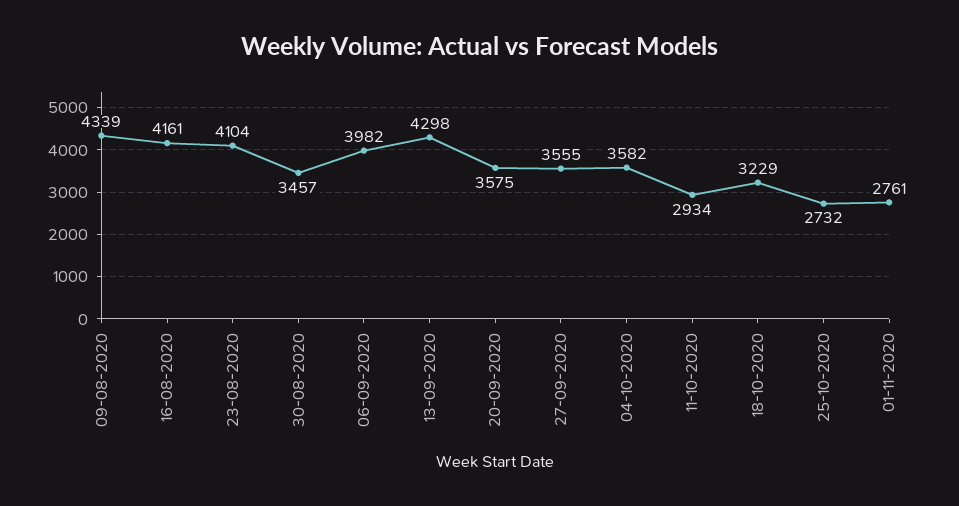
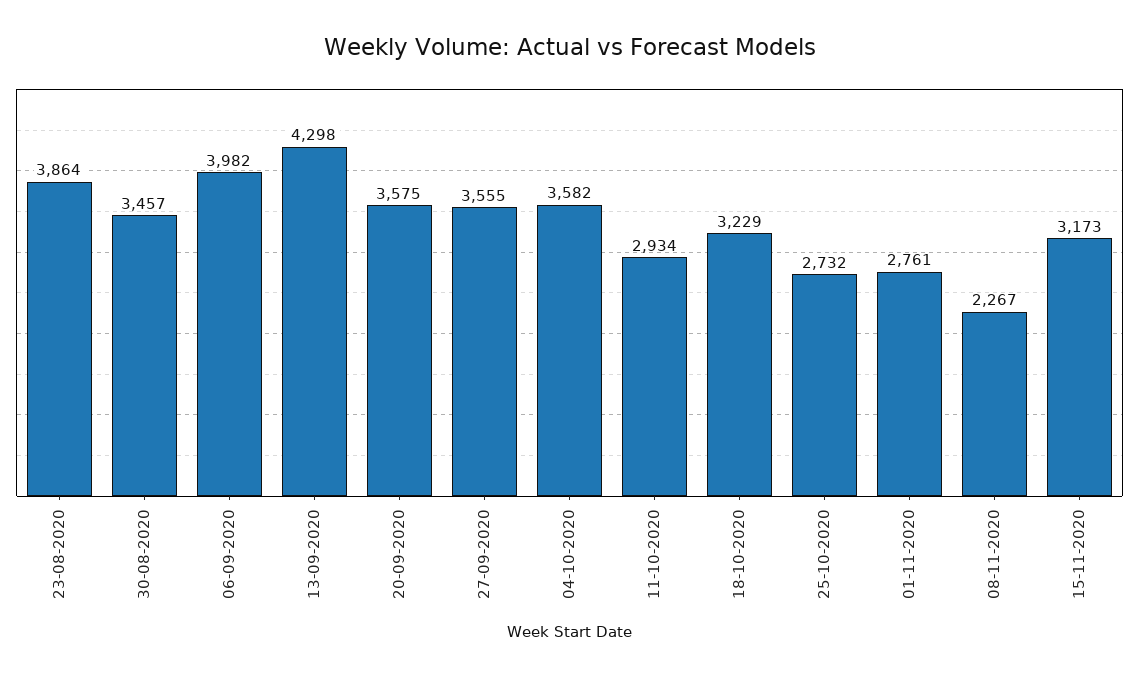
09-08-2020: 4339 -> none
16-08-2020: 4161 -> none
23-08-2020: 4104 -> 3864
08-11-2020: none -> 2267
15-11-2020: none -> 3173

